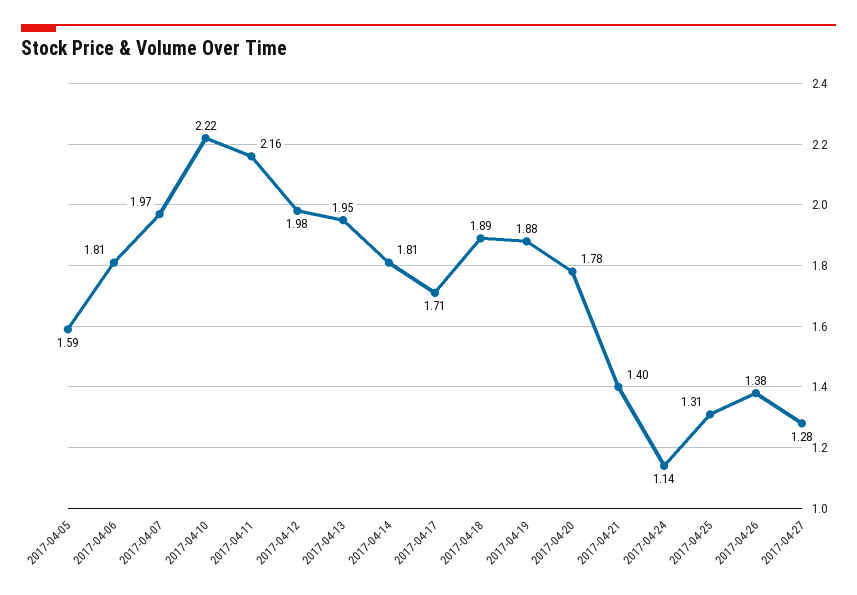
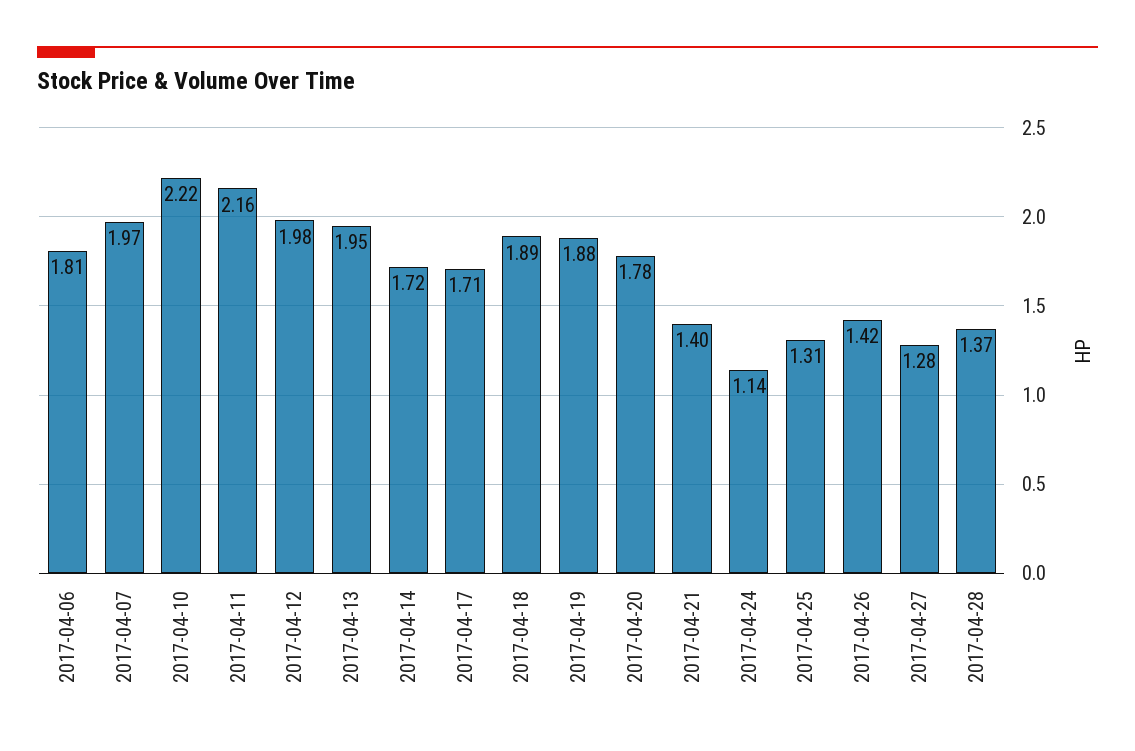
2017-04-05: 1.59 -> none
2017-04-14: 1.81 -> 1.72
2017-04-26: 1.38 -> 1.42
2017-04-28: none -> 1.37

